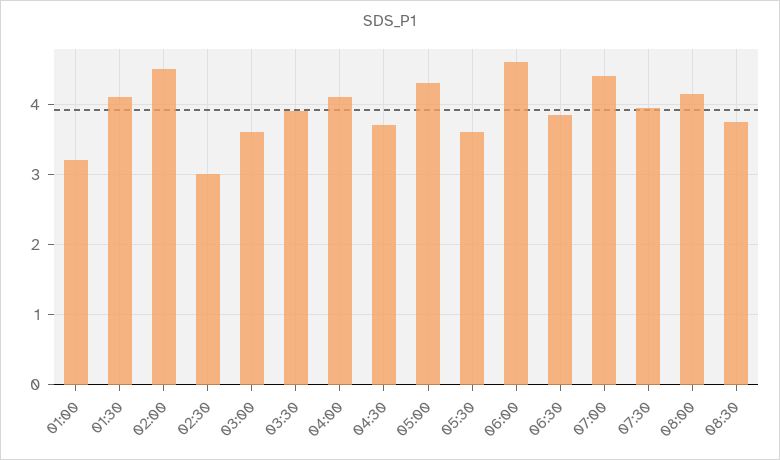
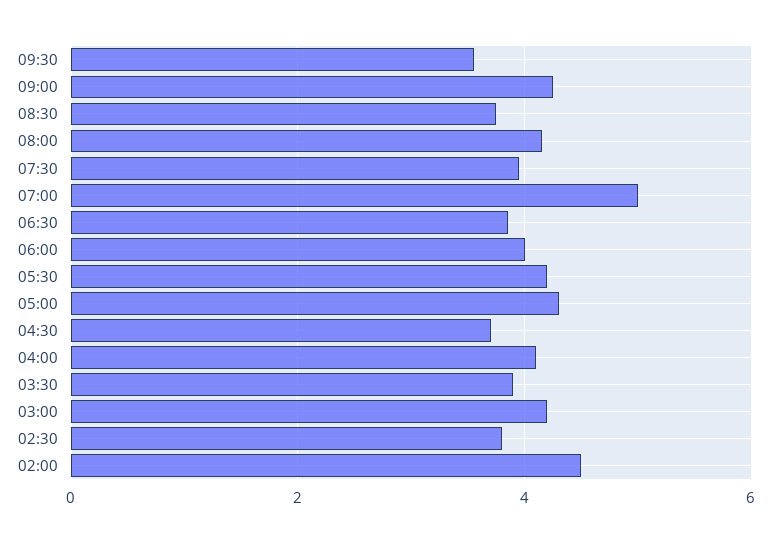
01:00: 3.2 -> none
01:30: 4.1 -> none
02:30: 3 -> 3.8
03:00: 3.6 -> 4.2
05:30: 3.6 -> 4.2
06:00: 4.6 -> 4
07:00: 4.4 -> 5
09:30: none -> 3.6
09:00: none -> 4.2

